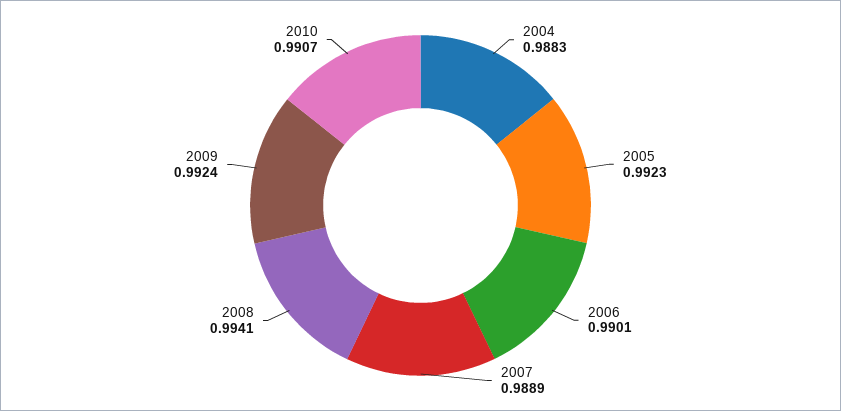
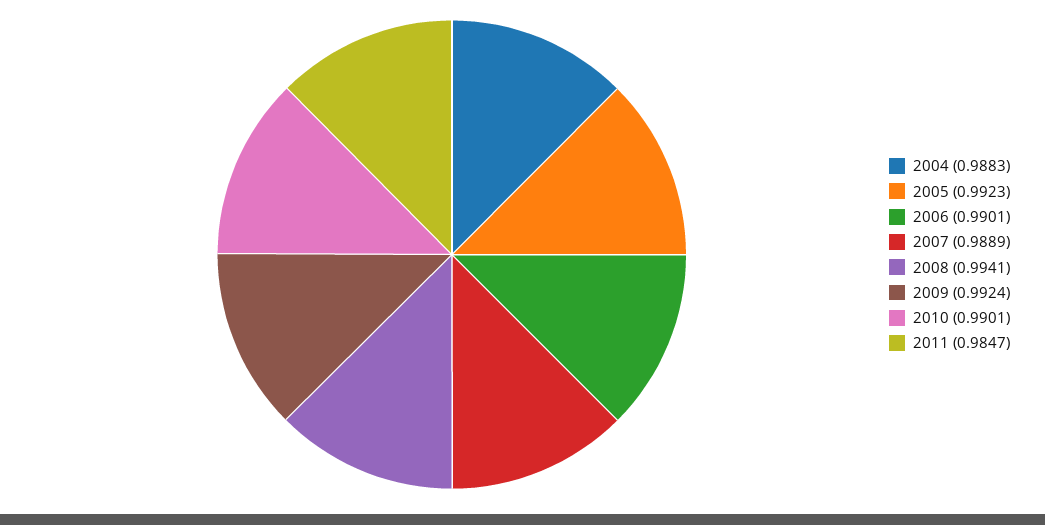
2010: 0.9907 -> 0.9901
2011: none -> 0.9847

